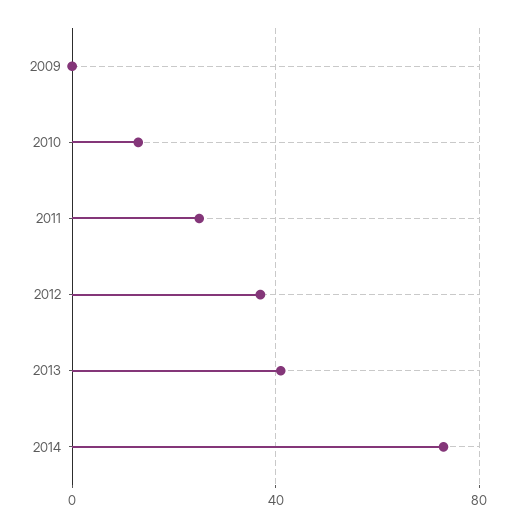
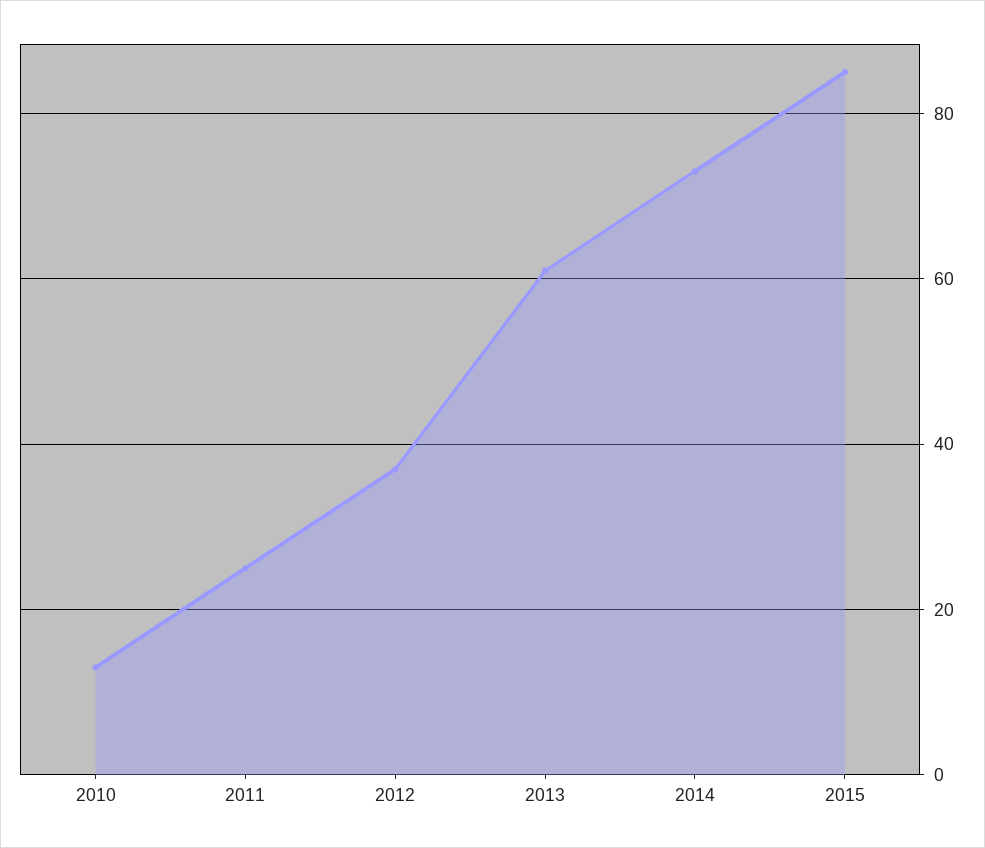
2009: 0 -> none
2013: 40 -> 60
2015: none -> 85

